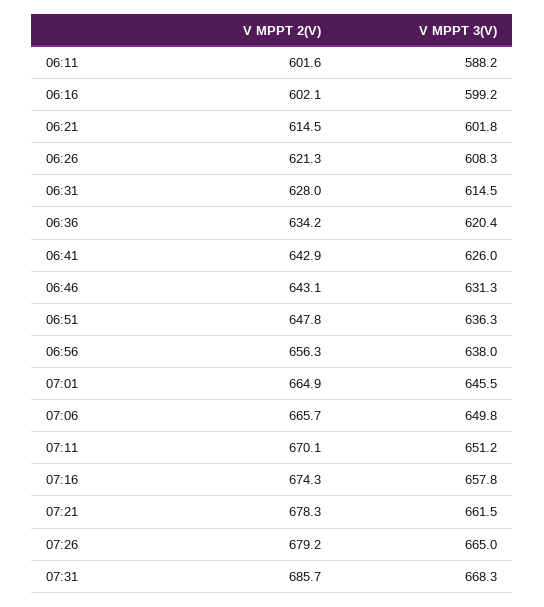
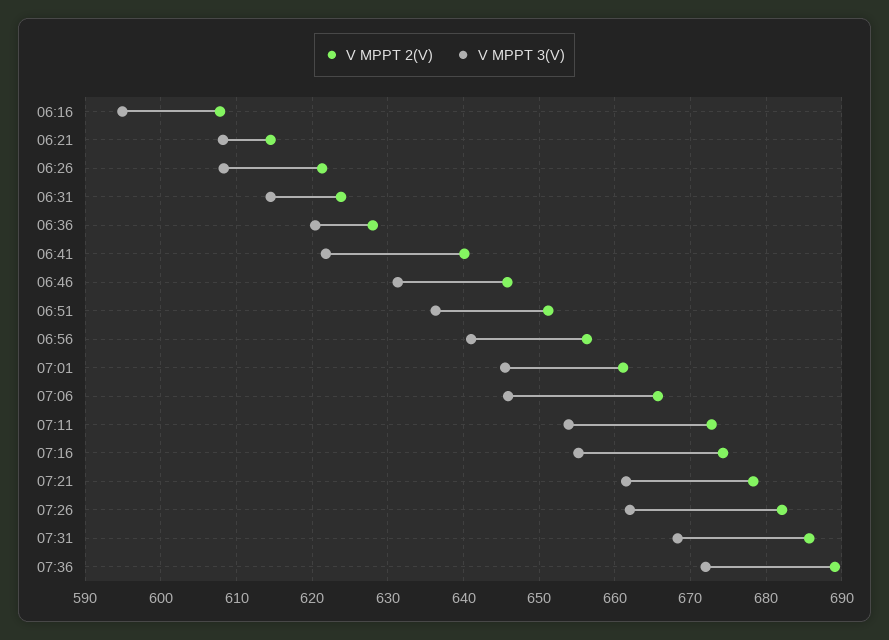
V MPPT 2(V), 06:11: 601.6 -> none
V MPPT 3(V), 06:11: 588.2 -> none
V MPPT 2(V), 06:16: 602.1 -> 608
V MPPT 3(V), 06:16: 599.2 -> 595
V MPPT 3(V), 06:21: 601.8 -> 608
V MPPT 2(V), 06:31: 628 -> 624
V MPPT 2(V), 06:36: 634.2 -> 628
V MPPT 2(V), 06:41: 642.9 -> 640
V MPPT 3(V), 06:41: 626 -> 622
V MPPT 2(V), 06:46: 643.1 -> 646
V MPPT 2(V), 06:51: 647.8 -> 651
V MPPT 3(V), 06:56: 638 -> 641
V MPPT 2(V), 07:01: 664.9 -> 661
V MPPT 3(V), 07:06: 649.8 -> 646
V MPPT 2(V), 07:11: 670.1 -> 673
V MPPT 3(V), 07:11: 651.2 -> 654
V MPPT 3(V), 07:16: 657.8 -> 655
V MPPT 2(V), 07:26: 679.2 -> 682
V MPPT 3(V), 07:26: 665 -> 662
V MPPT 2(V), 07:36: none -> 689
V MPPT 3(V), 07:36: none -> 672

